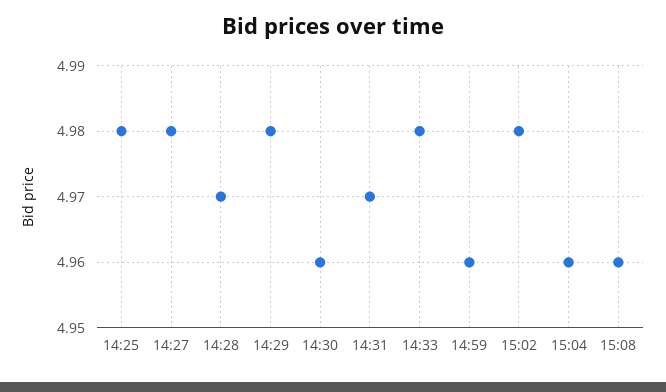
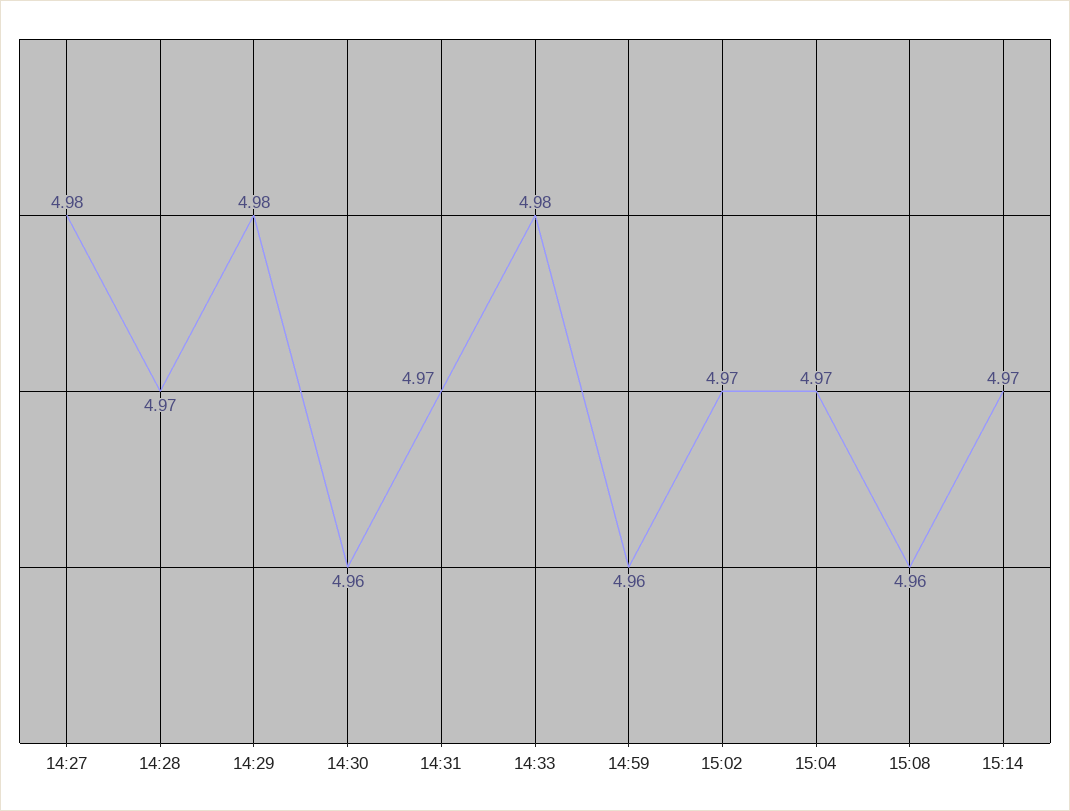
14:25: 4.98 -> none
15:02: 4.98 -> 4.97
15:04: 4.96 -> 4.97
15:14: none -> 4.97

